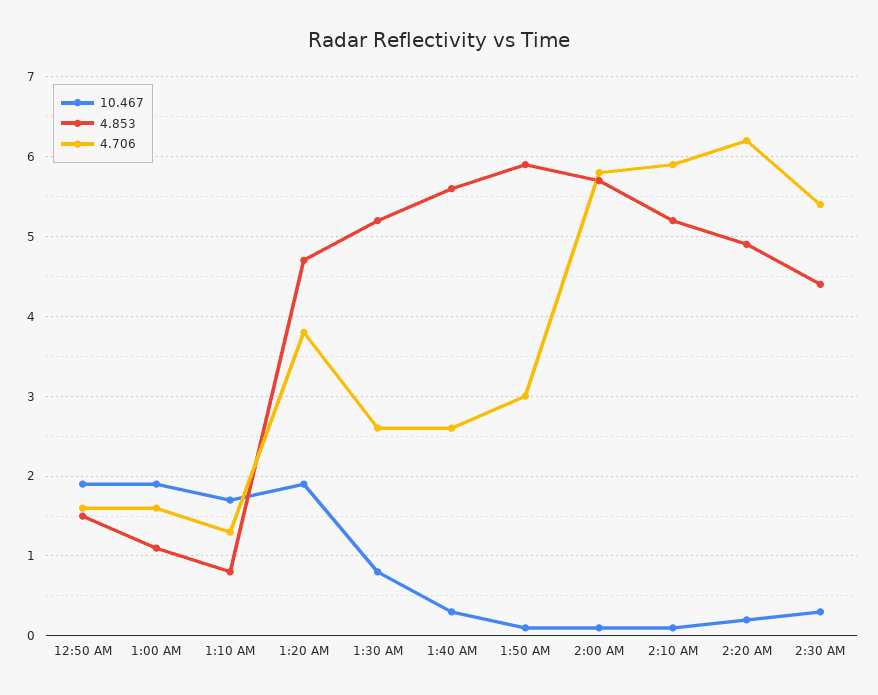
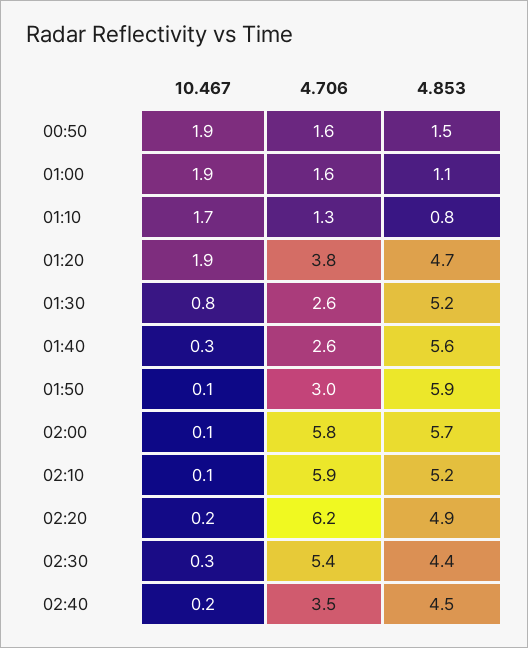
10.467, 02:40: none -> 0.2
4.706, 02:40: none -> 3.5
4.853, 02:40: none -> 4.5

